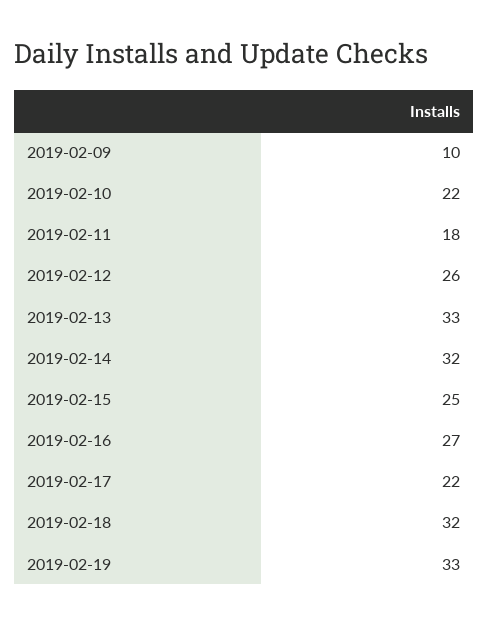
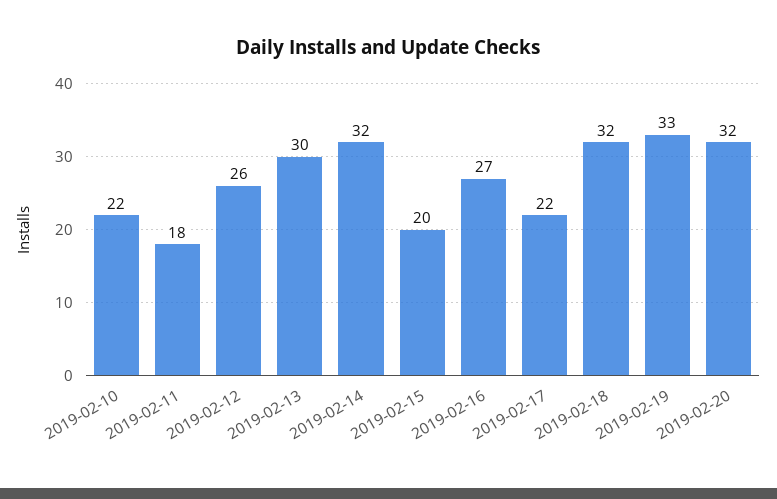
2019-02-09: 10 -> none
2019-02-13: 33 -> 30
2019-02-15: 25 -> 20
2019-02-20: none -> 32

